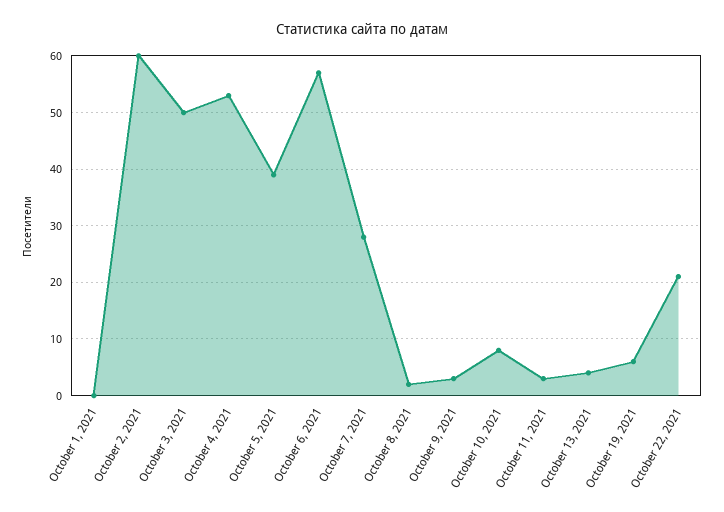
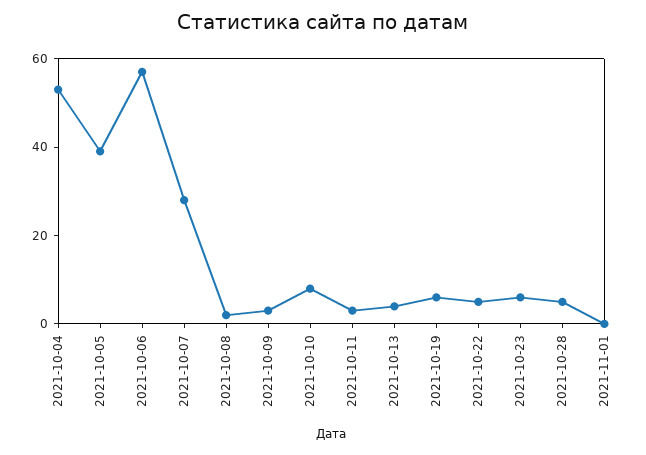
October 1, 2021: 0 -> none
October 2, 2021: 60 -> none
October 3, 2021: 50 -> none
October 22, 2021: 20 -> 5
2021-10-23: none -> 5
2021-10-28: none -> 5
2021-11-01: none -> 0

